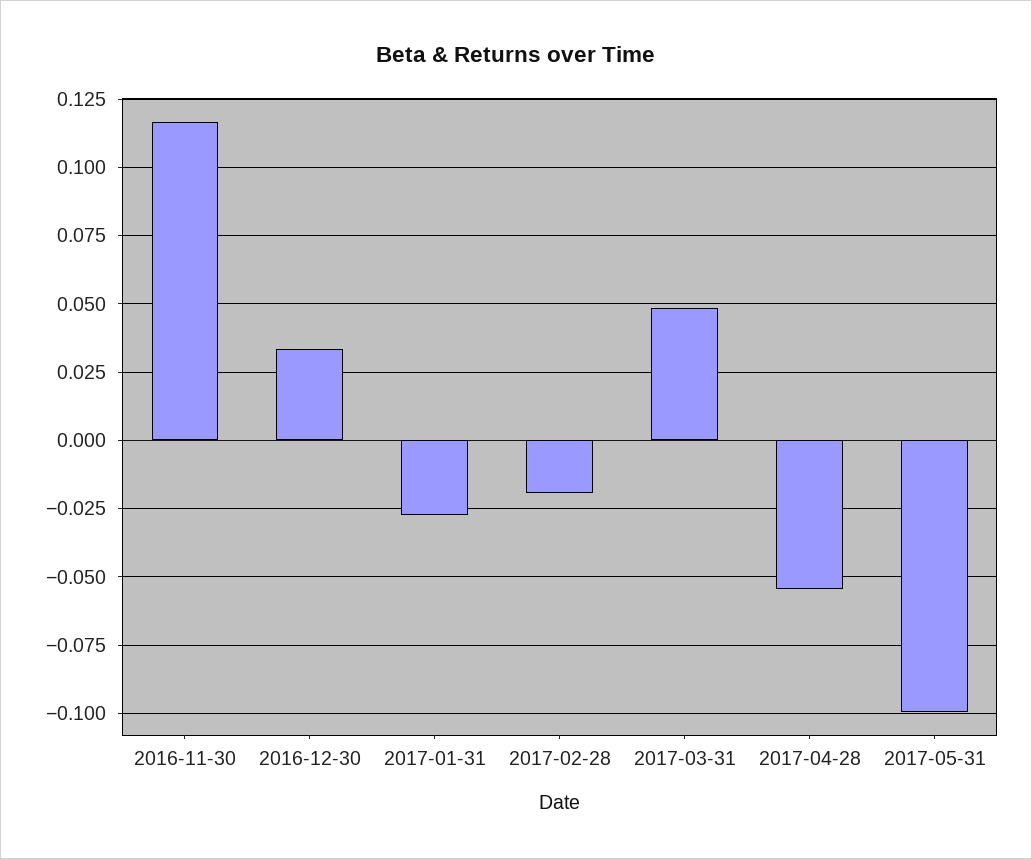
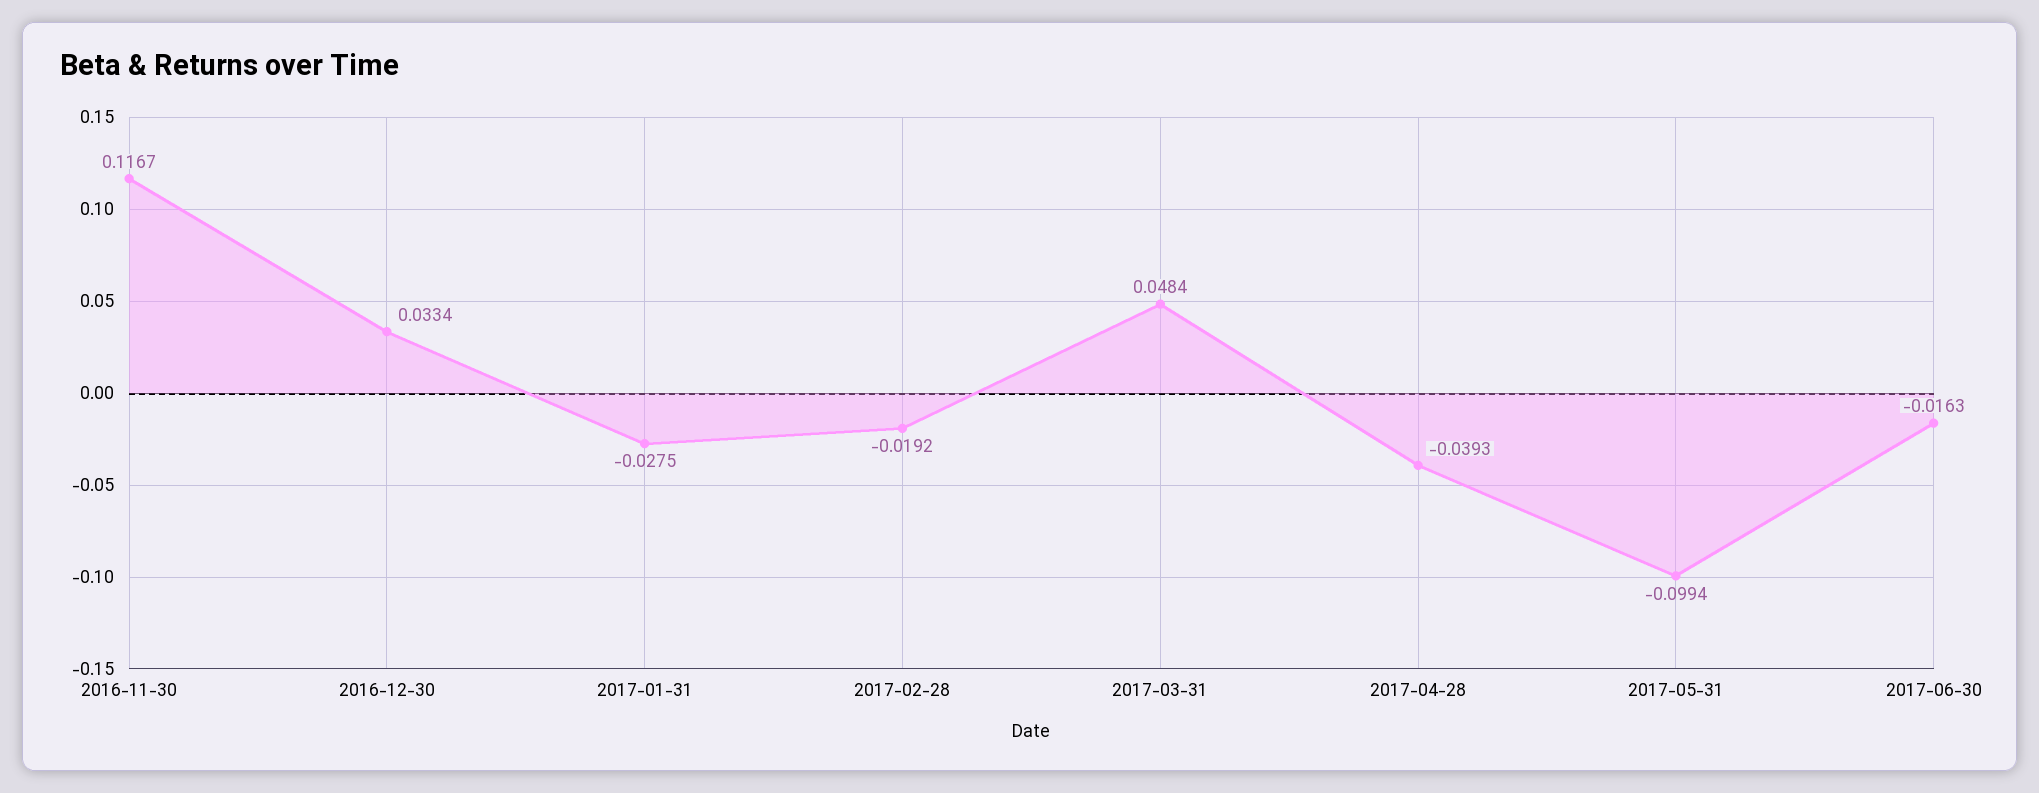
2017-04-28: -0.055 -> -0.0393
2017-06-30: none -> -0.0163

